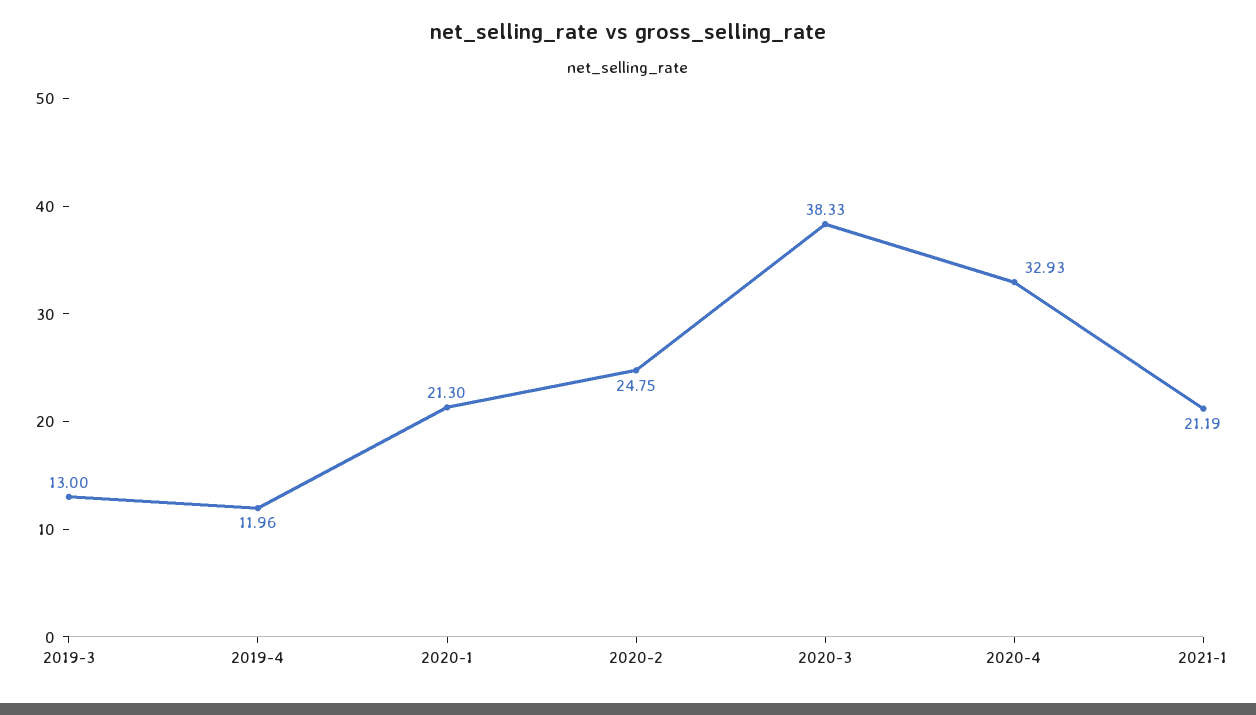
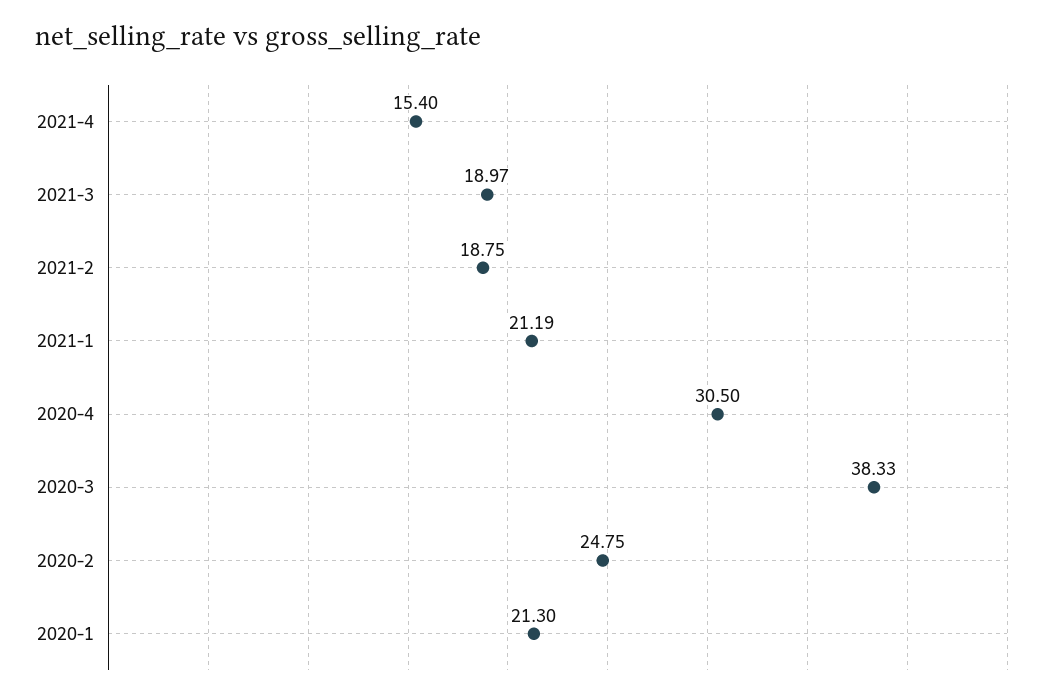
2019-3: 13 -> none
2019-4: 11.96 -> none
2020-4: 32.93 -> 30.5
2021-4: none -> 15.4
2021-3: none -> 18.97
2021-2: none -> 18.75

